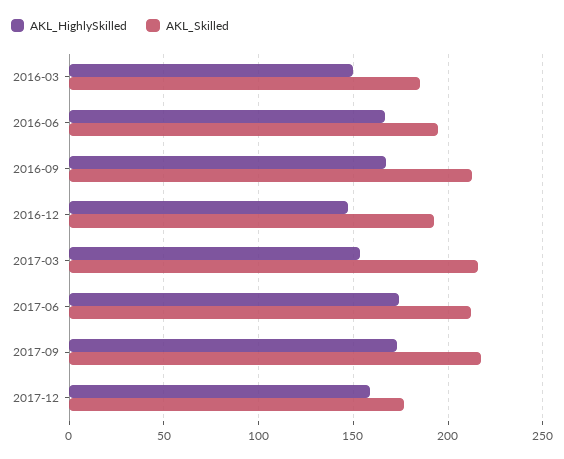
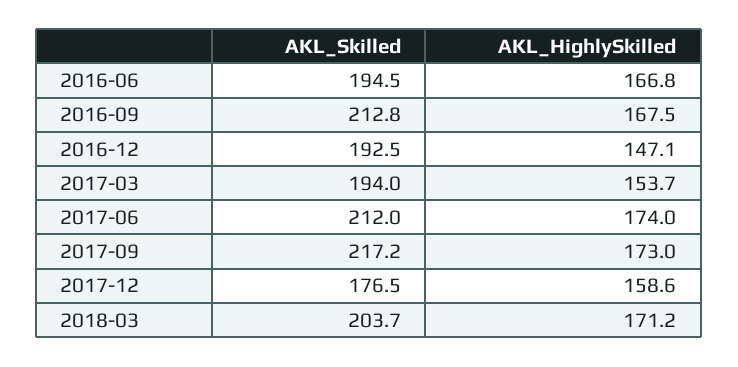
AKL_HighlySkilled, 2016-03: 150 -> none
AKL_Skilled, 2016-03: 185 -> none
AKL_Skilled, 2017-03: 215 -> 194
AKL_Skilled, 2018-03: none -> 203.7
AKL_HighlySkilled, 2018-03: none -> 171.2

